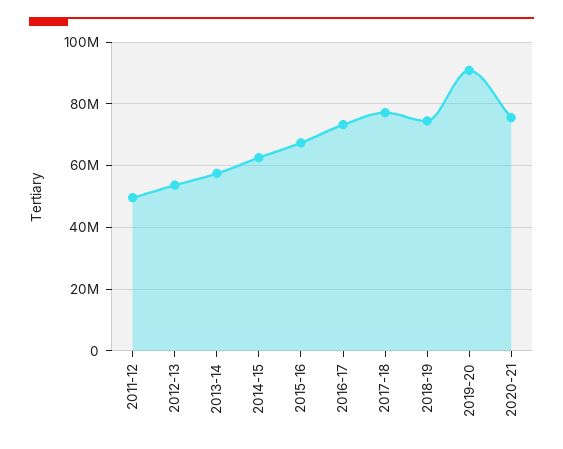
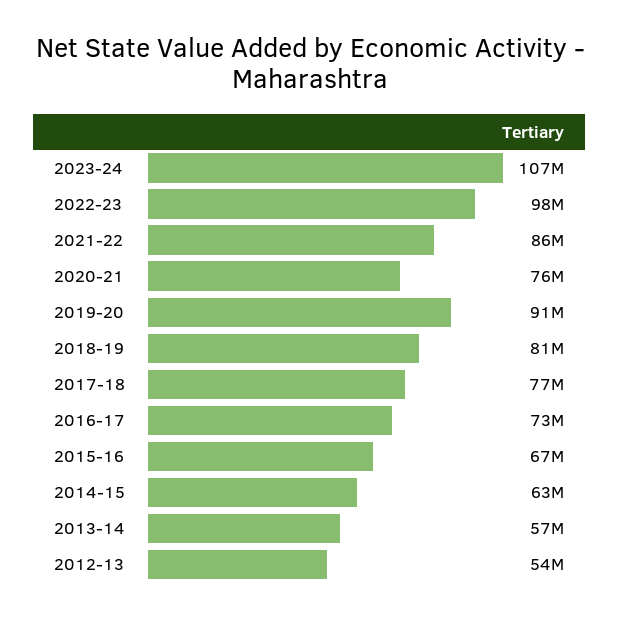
2011-12: 50000000 -> none
2018-19: 74000000 -> 81000000
2023-24: none -> 107000000
2022-23: none -> 98000000
2021-22: none -> 86000000

